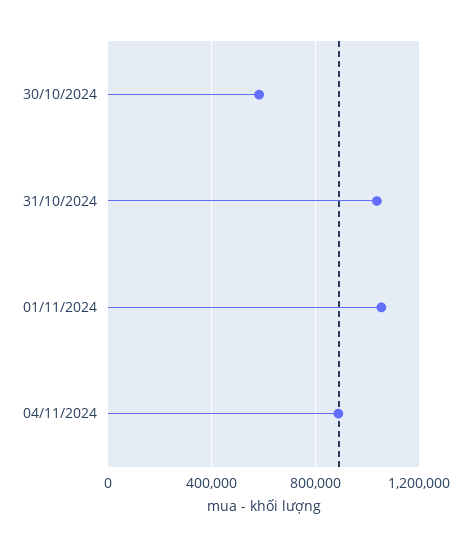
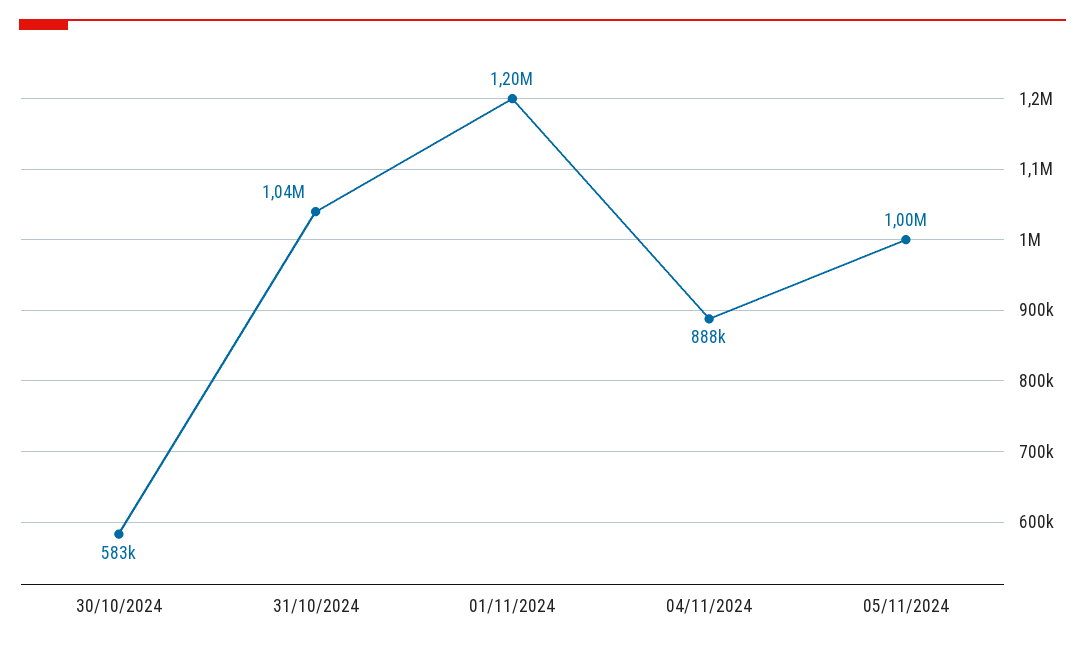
01/11/2024: 1050000 -> 1200000
05/11/2024: none -> 1000000

